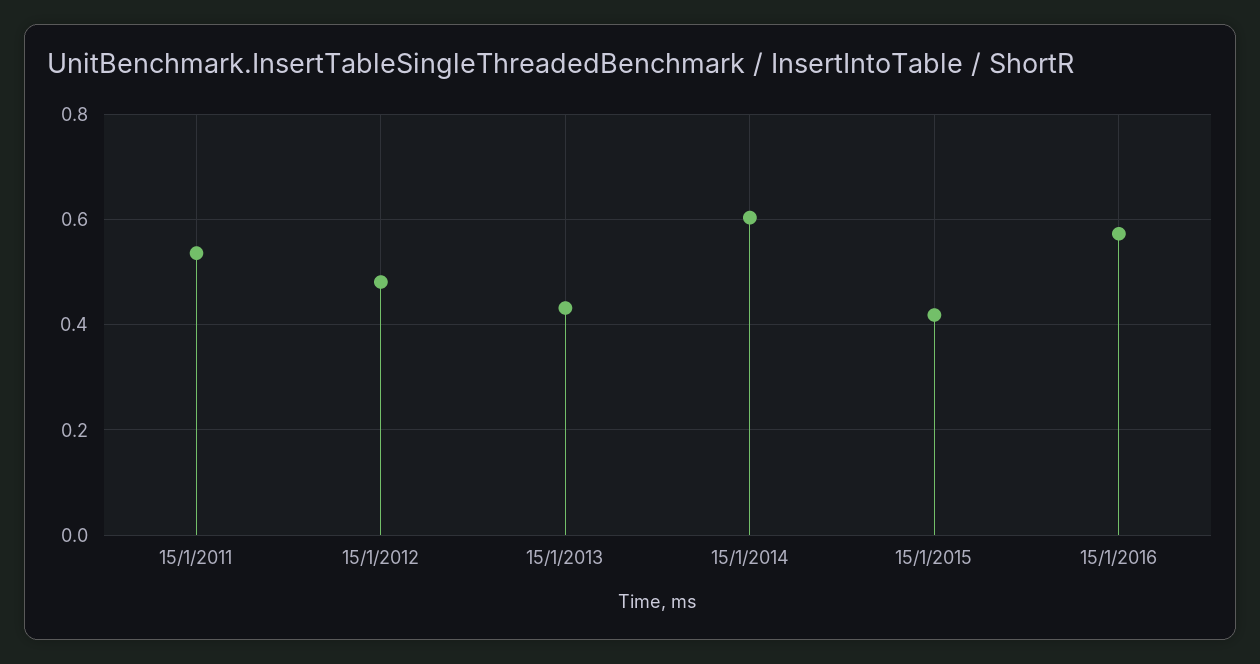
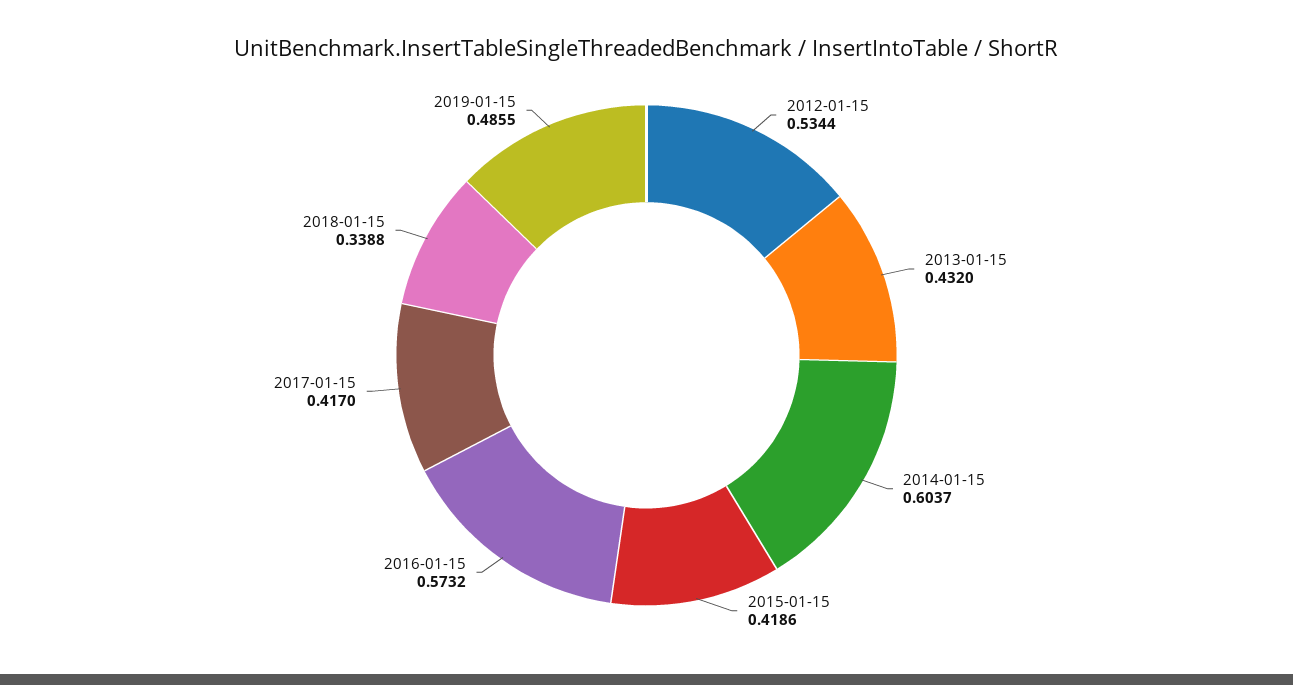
15/1/2011: 0.54 -> none
15/1/2012: 0.48 -> 0.5344
2017-01-15: none -> 0.417
2018-01-15: none -> 0.3388
2019-01-15: none -> 0.4855

